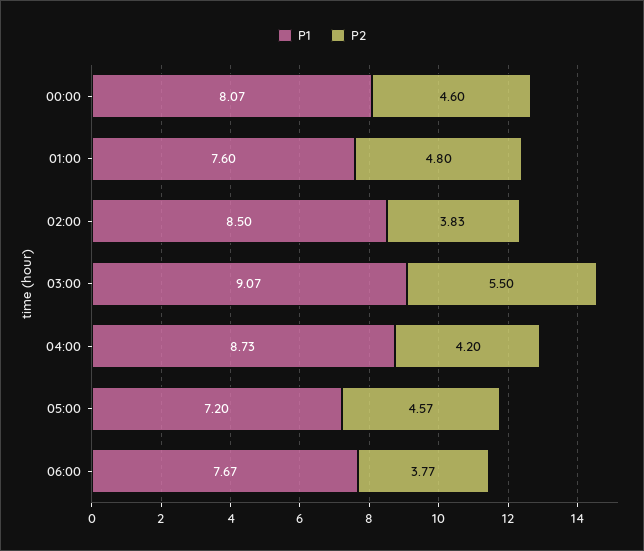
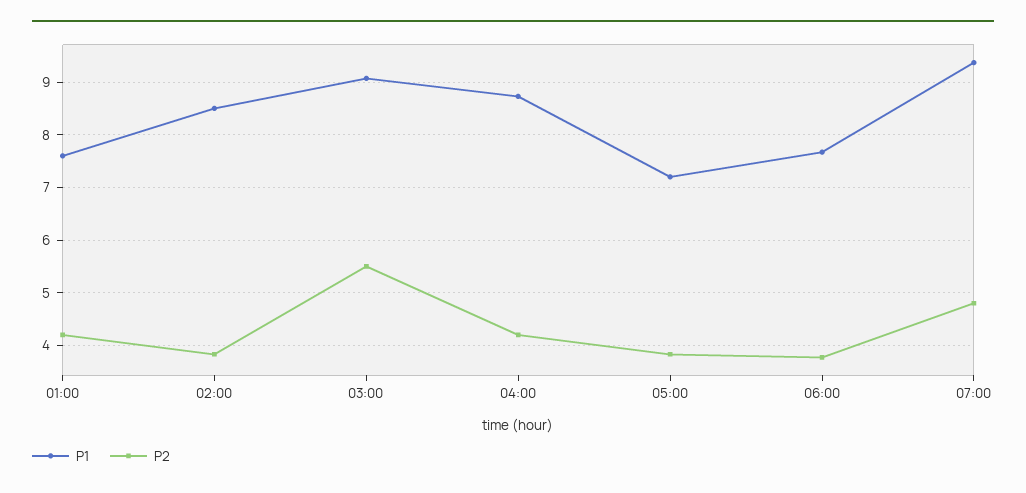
P1, 00:00: 8.07 -> none
P2, 00:00: 4.6 -> none
P2, 01:00: 4.8 -> 4.2
P2, 05:00: 4.57 -> 3.8
P1, 07:00: none -> 9.4
P2, 07:00: none -> 4.8

